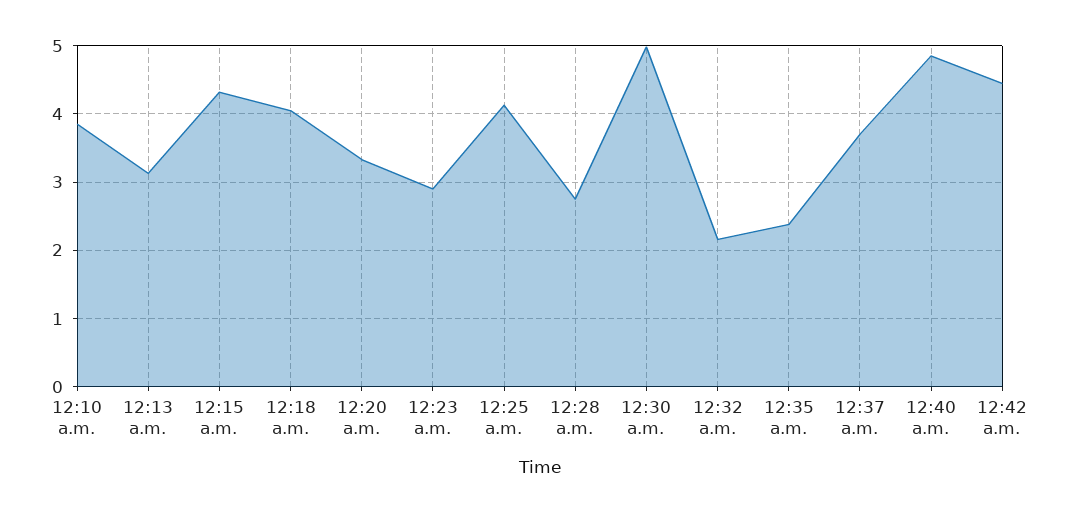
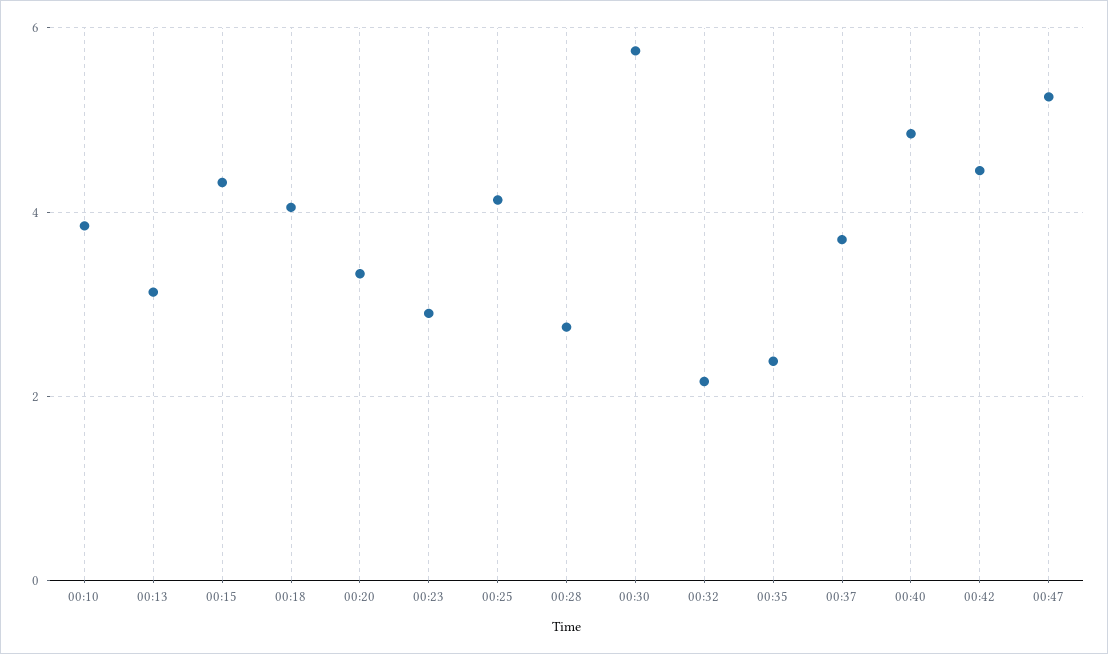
12:30 a.m.: 5 -> 5.8
00:47: none -> 5.2

